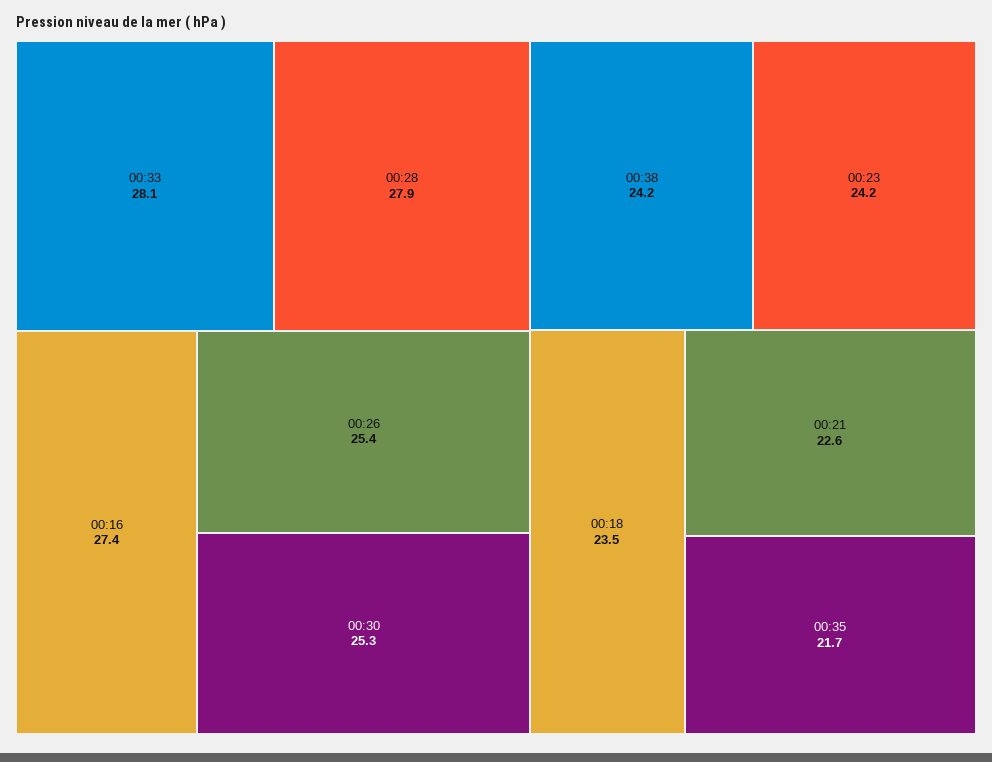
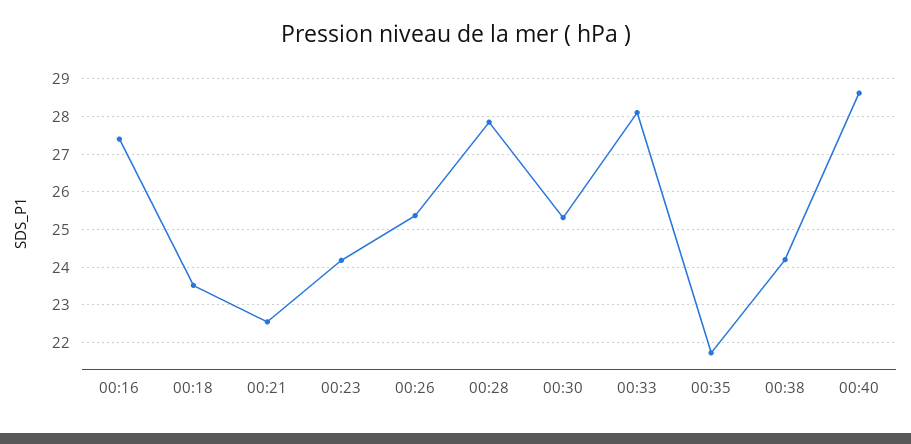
00:40: none -> 28.6

